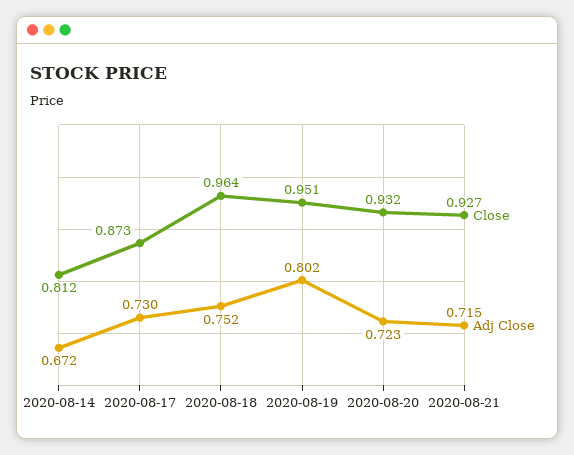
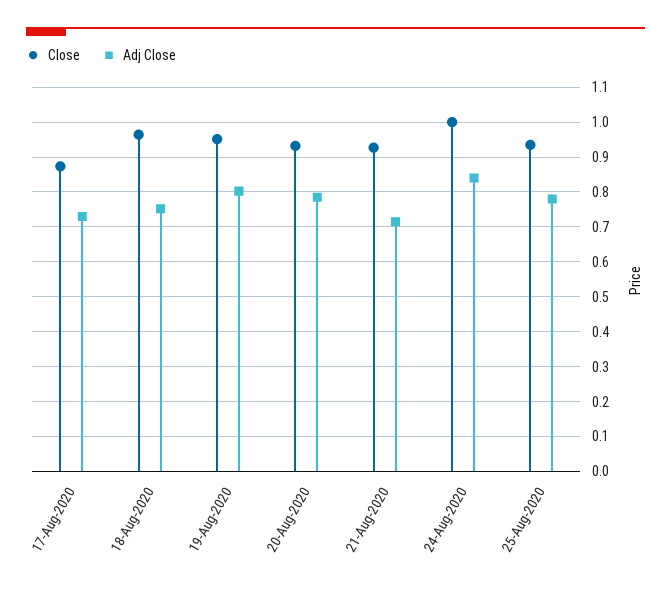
Close, 2020-08-14: 0.812 -> none
Adj Close, 2020-08-14: 0.672 -> none
Adj Close, 2020-08-20: 0.723 -> 0.78
Close, 24-Aug-2020: none -> 1
Adj Close, 24-Aug-2020: none -> 0.84
Close, 25-Aug-2020: none -> 0.94
Adj Close, 25-Aug-2020: none -> 0.78

